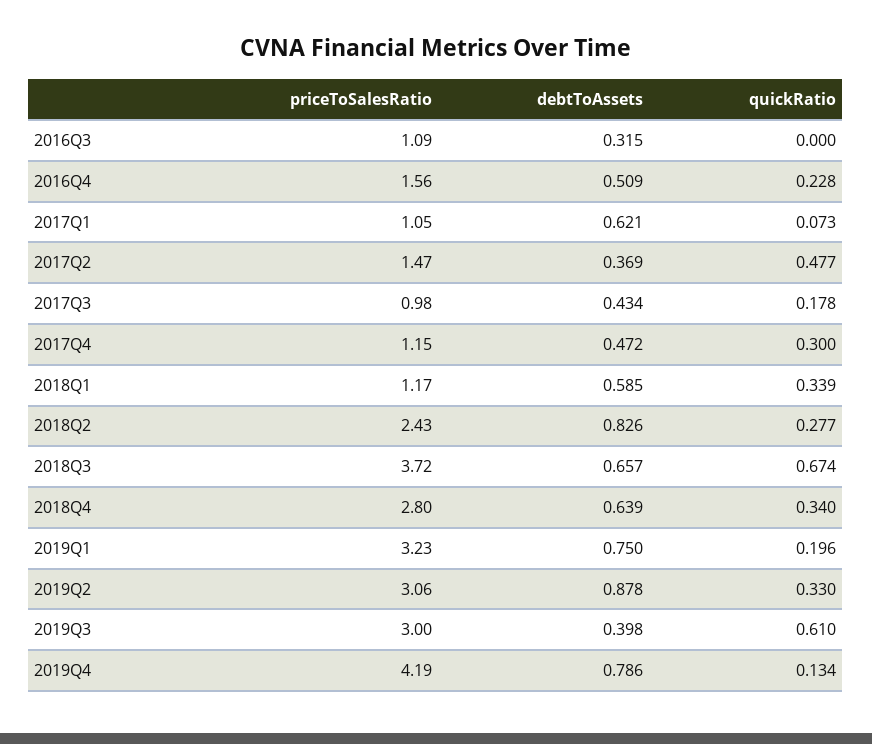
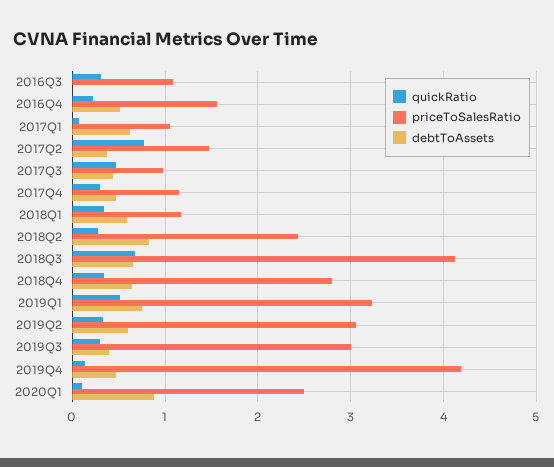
debtToAssets, 2016Q3: 0.315 -> 0
quickRatio, 2016Q3: 0 -> 0.3
quickRatio, 2017Q2: 0.477 -> 0.8
quickRatio, 2017Q3: 0.178 -> 0.5
priceToSalesRatio, 2018Q3: 3.72 -> 4.1
quickRatio, 2019Q1: 0.196 -> 0.5
debtToAssets, 2019Q2: 0.878 -> 0.6
quickRatio, 2019Q3: 0.61 -> 0.3
debtToAssets, 2019Q4: 0.786 -> 0.5
quickRatio, 2020Q1: none -> 0.1
priceToSalesRatio, 2020Q1: none -> 2.5
debtToAssets, 2020Q1: none -> 0.9

